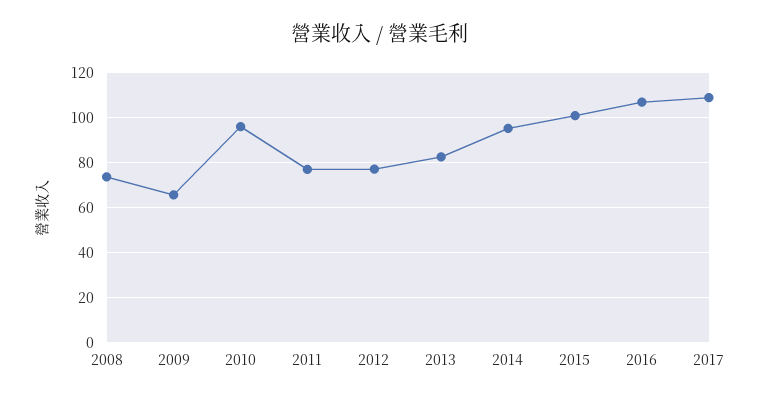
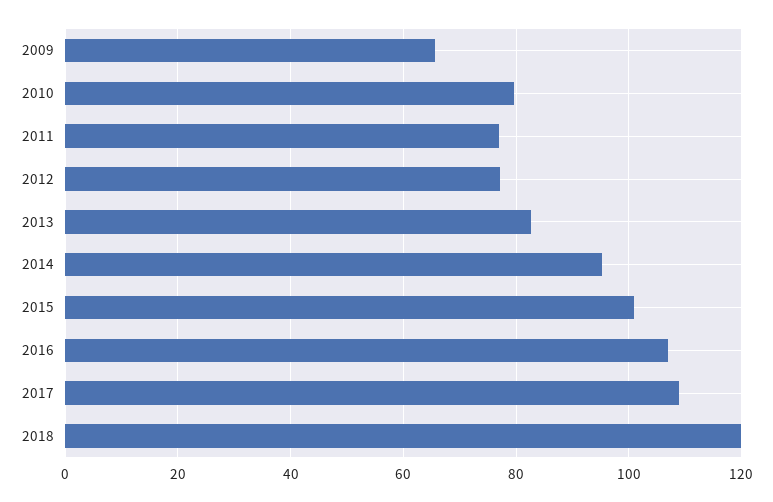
2008: 75 -> none
2010: 95 -> 80
2018: none -> 120

